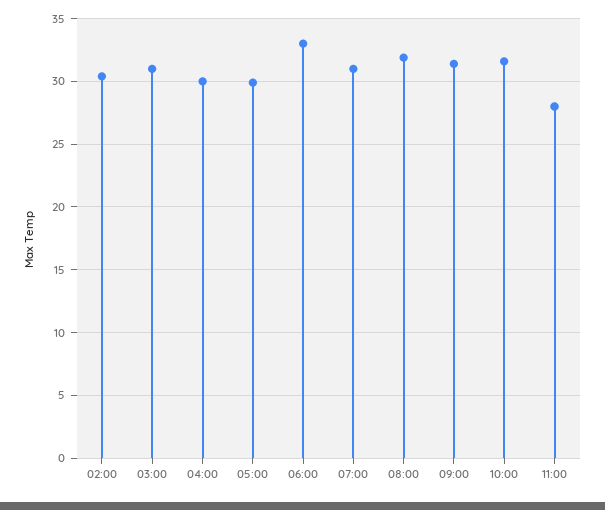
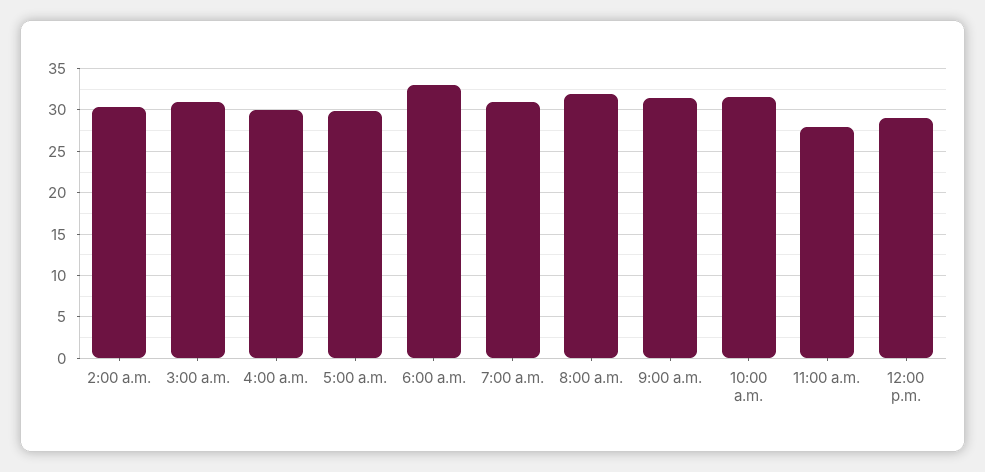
12:00 p.m.: none -> 29

